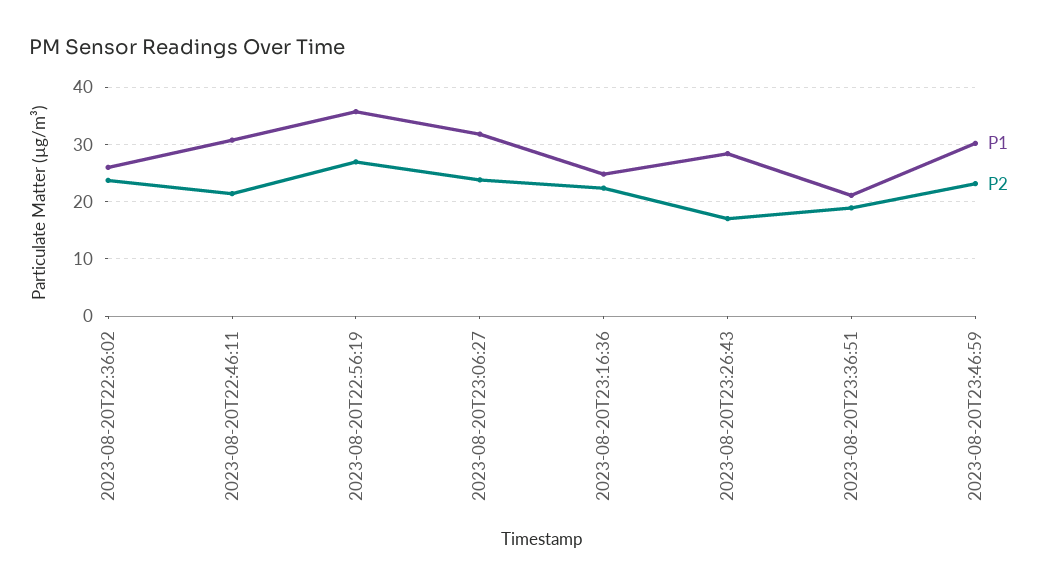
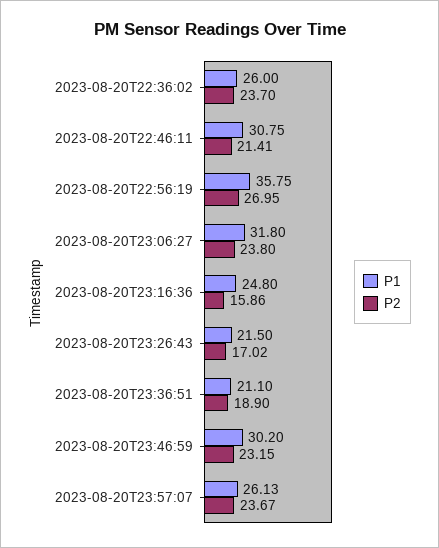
P2, 2023-08-20T23:16:36: 22 -> 15.86
P1, 2023-08-20T23:26:43: 28 -> 21.5
P1, 2023-08-20T23:57:07: none -> 26.13
P2, 2023-08-20T23:57:07: none -> 23.67

